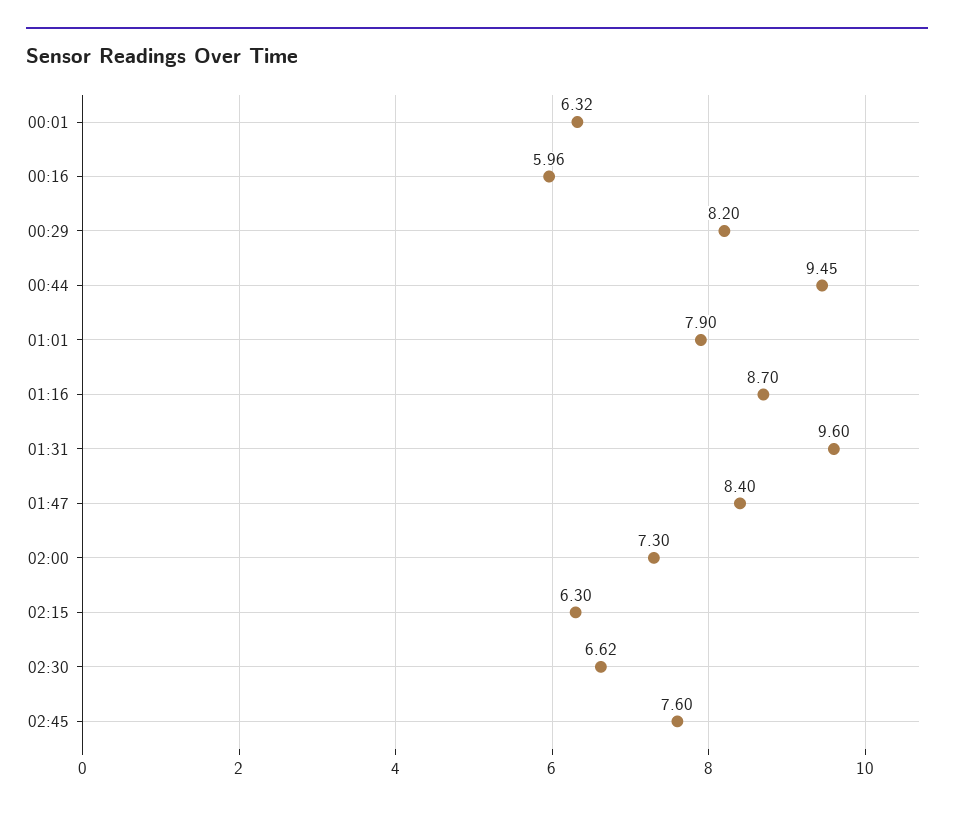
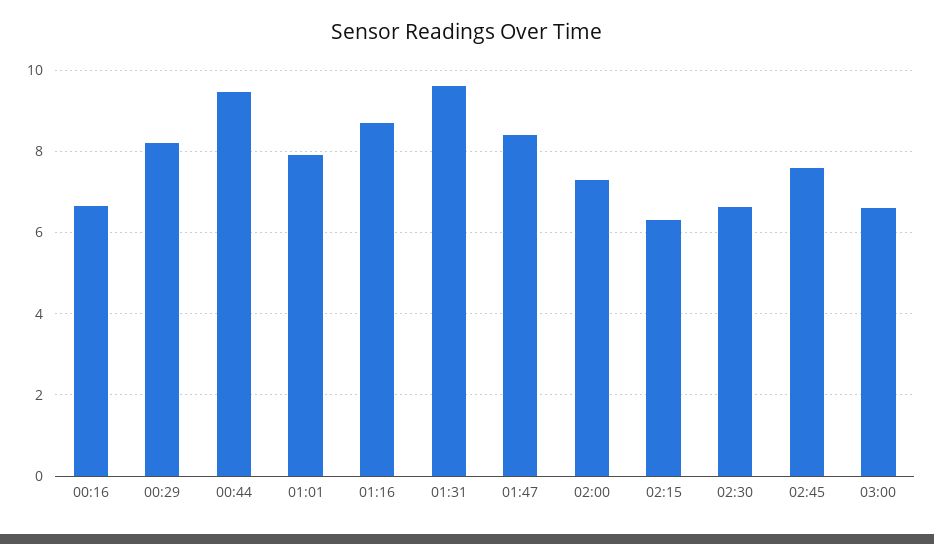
00:01: 6.32 -> none
00:16: 5.96 -> 6.6
03:00: none -> 6.6

